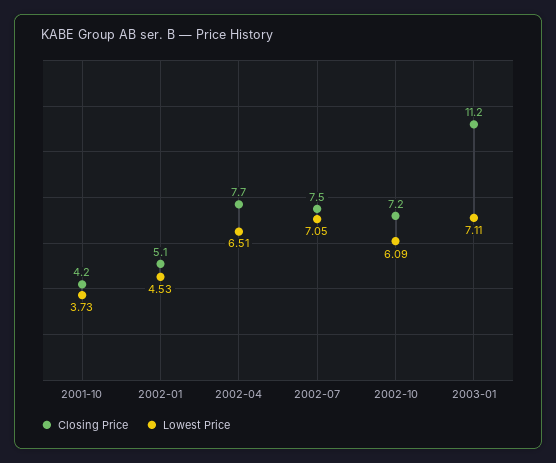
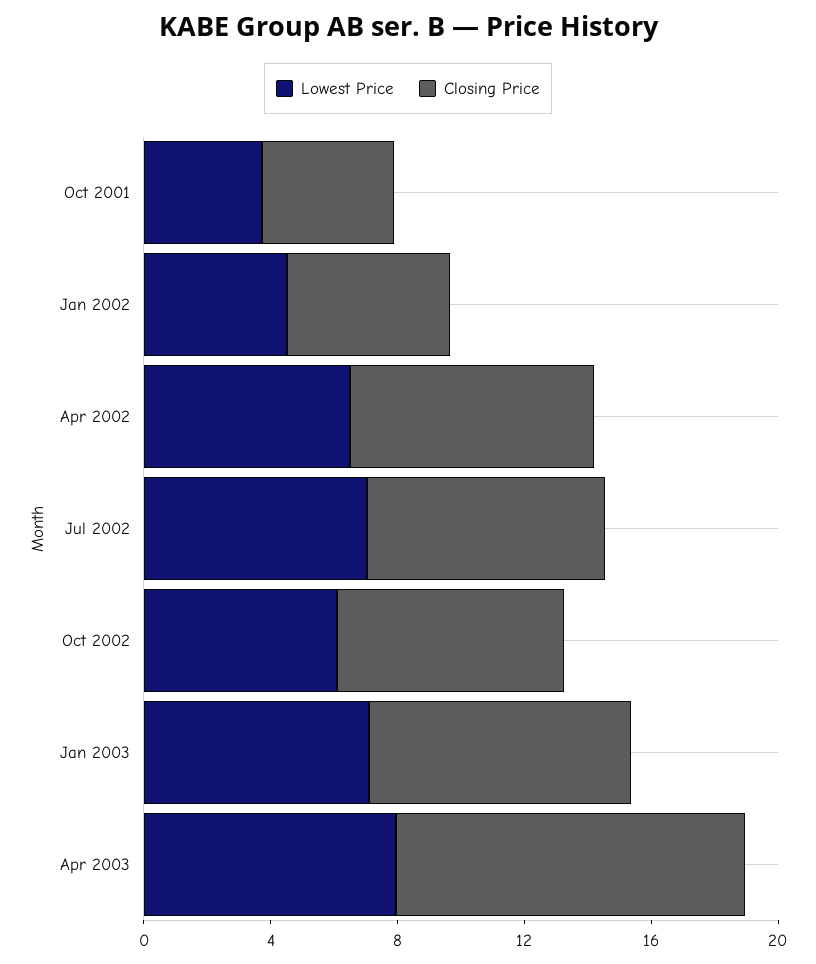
Closing Price, 2003-01: 11.2 -> 8
Lowest Price, Apr 2003: none -> 8
Closing Price, Apr 2003: none -> 11

